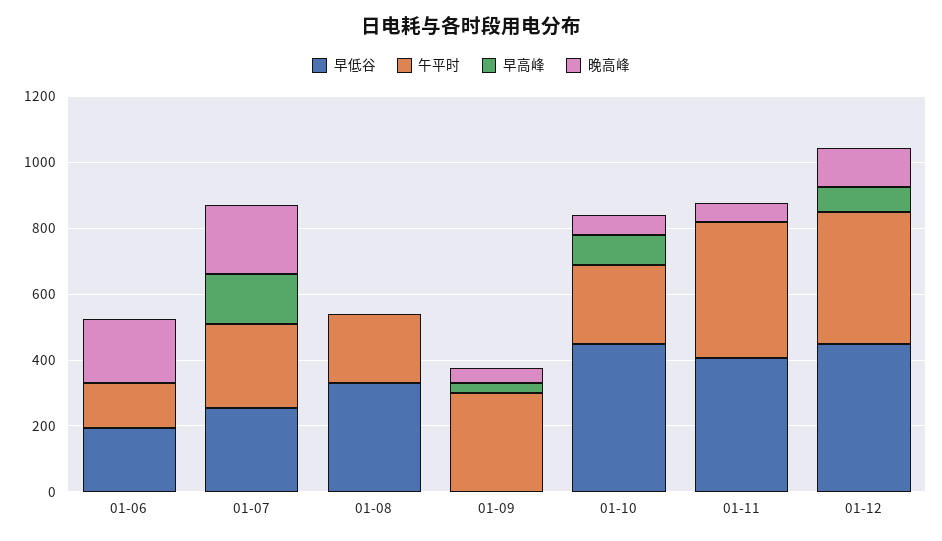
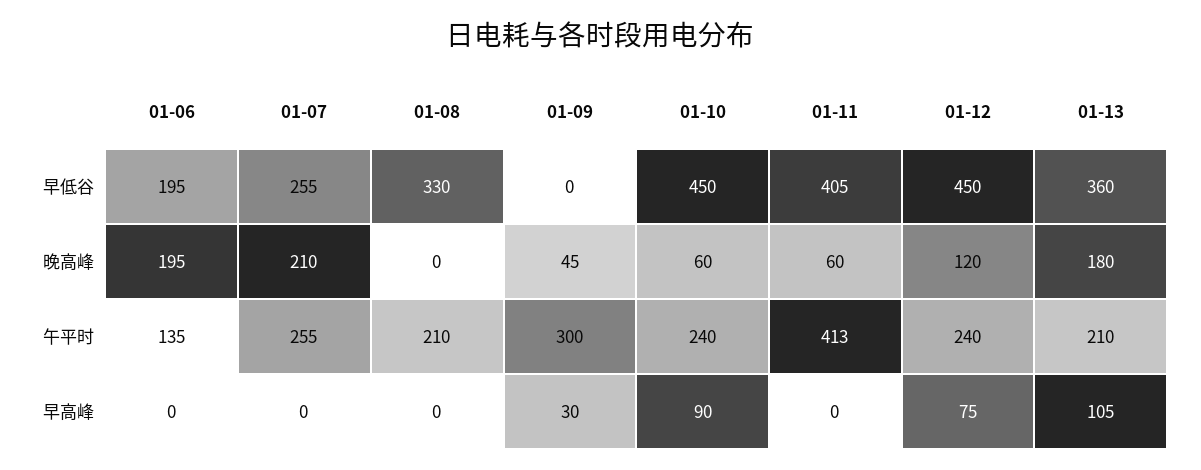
早高峰, 01-07: 150 -> 0
午平时, 01-12: 400 -> 240
早低谷, 01-13: none -> 360
晚高峰, 01-13: none -> 180
午平时, 01-13: none -> 210
早高峰, 01-13: none -> 105

